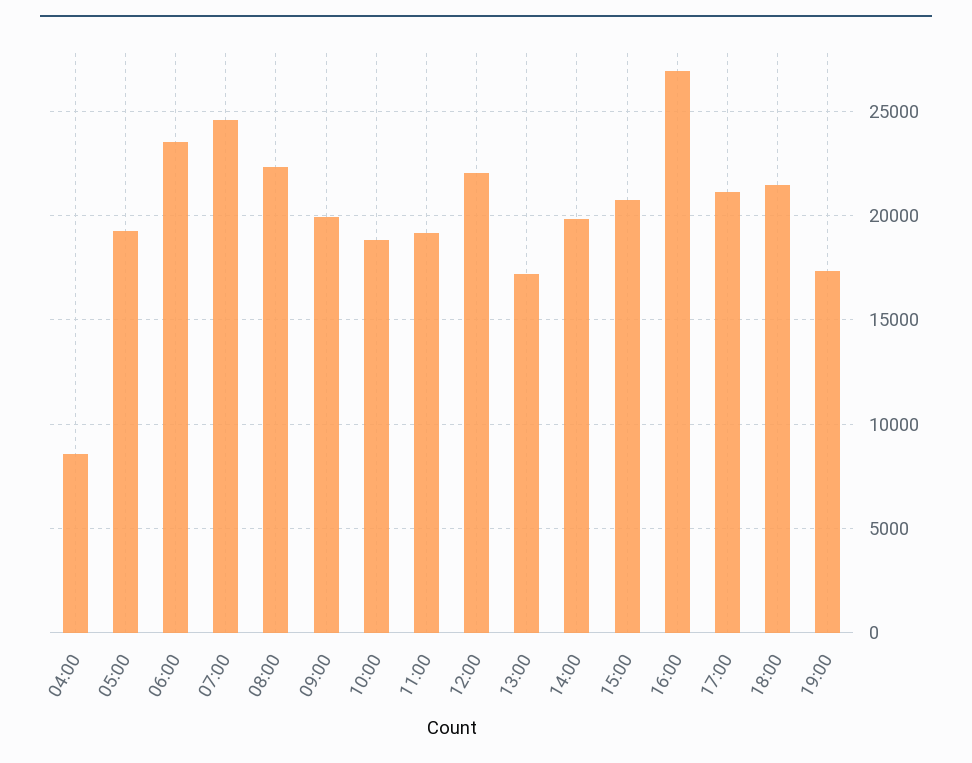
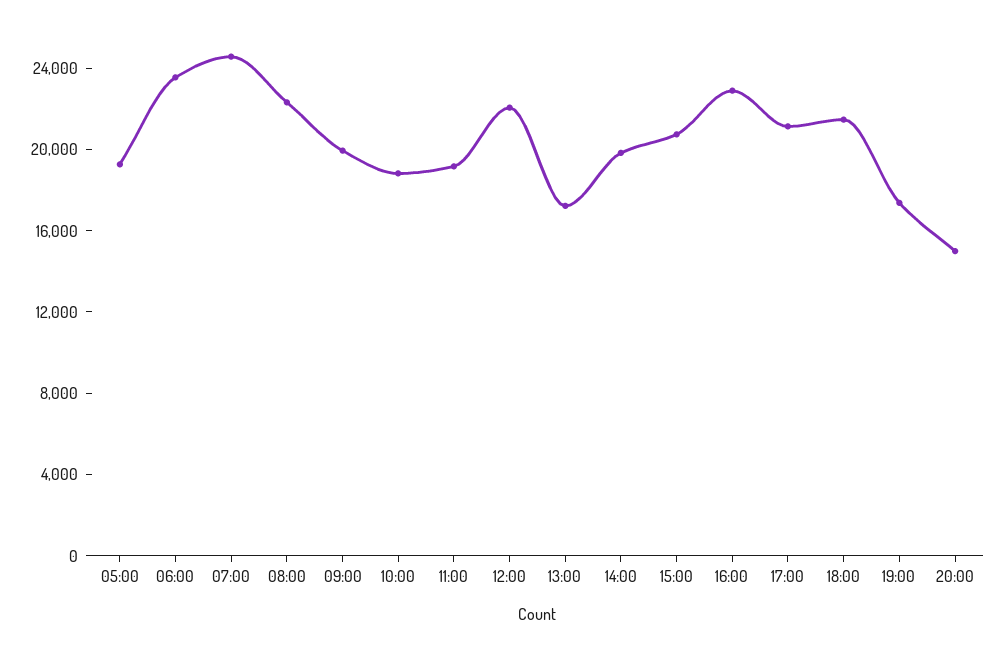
04:00: 8500 -> none
16:00: 27000 -> 23000
20:00: none -> 15000

